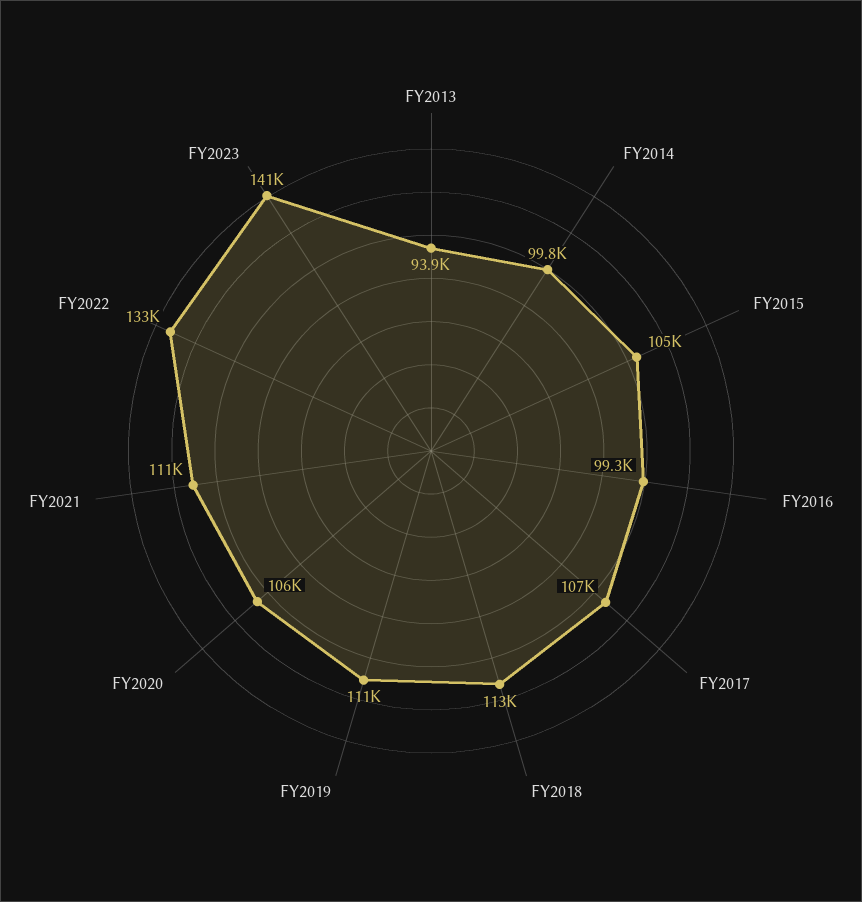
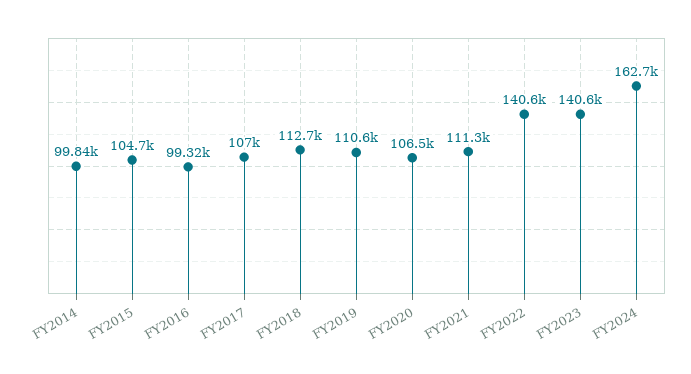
FY2013: 93900 -> none
FY2022: 133000 -> 140600
FY2024: none -> 162700

